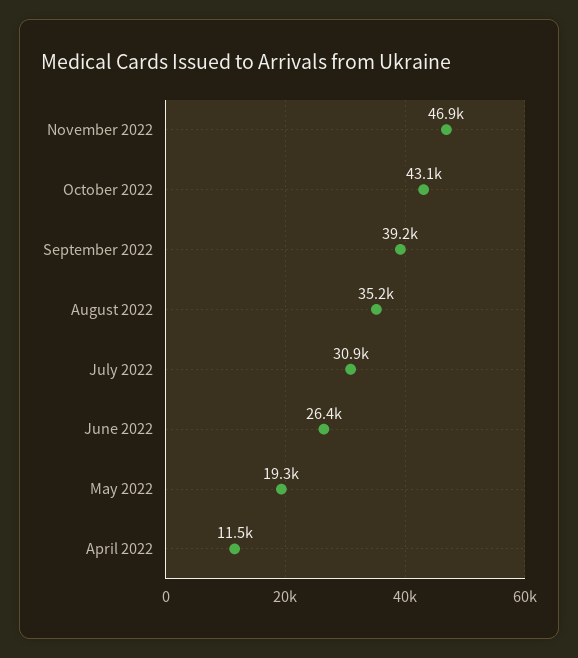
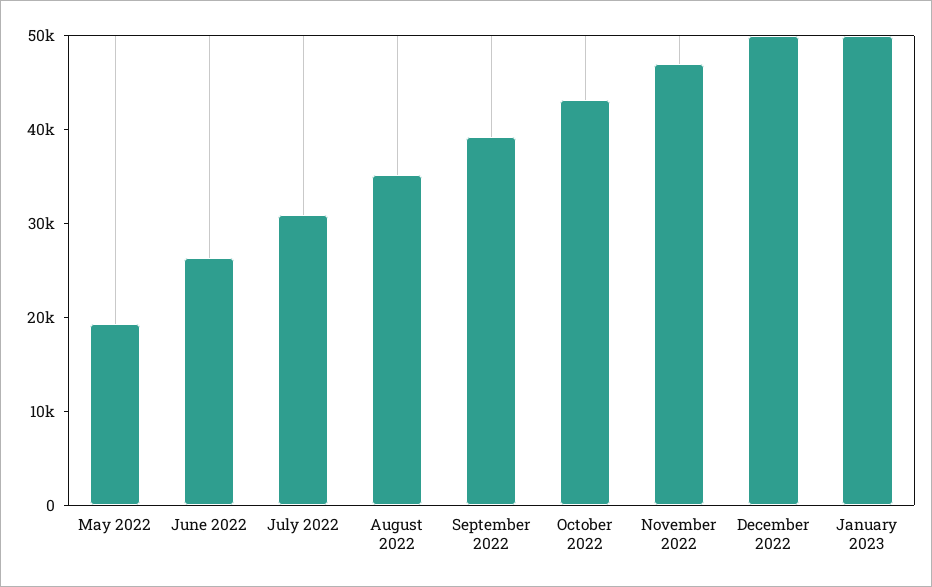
April 2022: 11500 -> none
December 2022: none -> 50000
January 2023: none -> 50000

